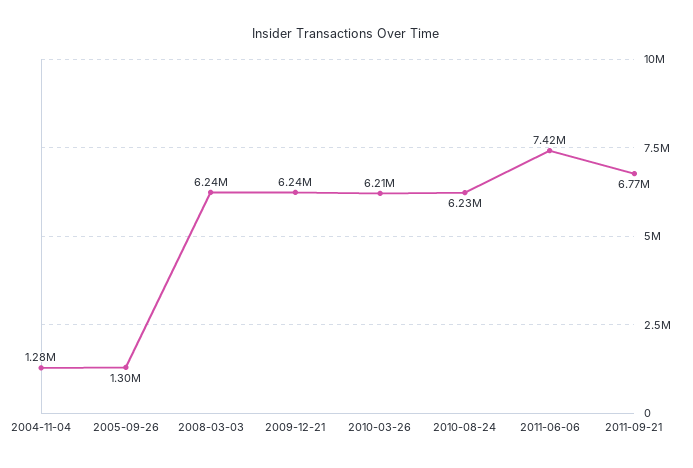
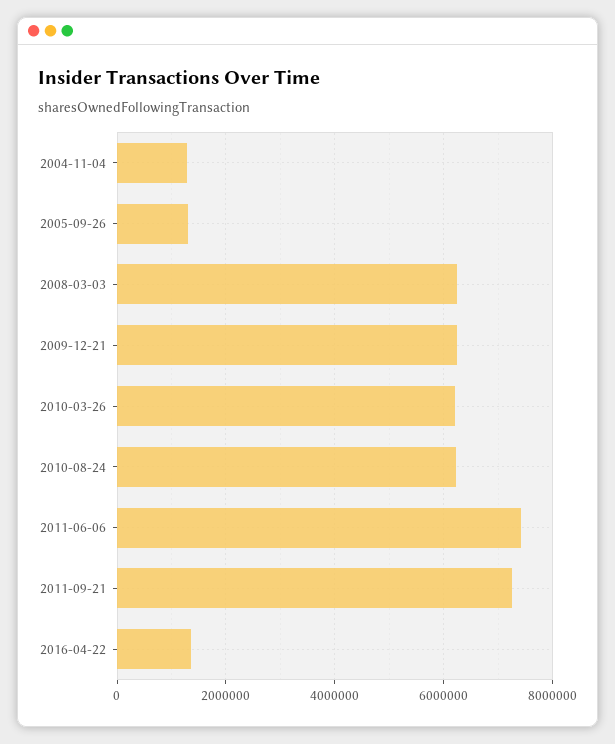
2011-09-21: 6770000 -> 7200000
2016-04-22: none -> 1400000

